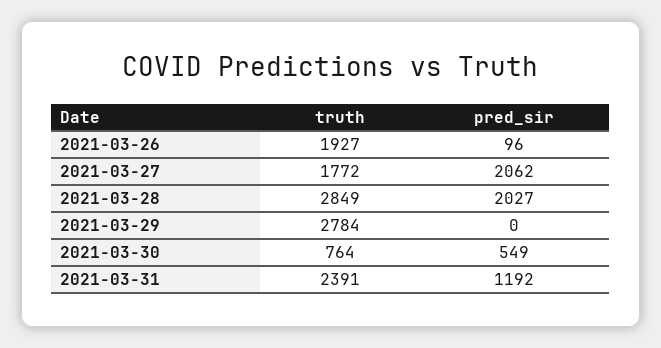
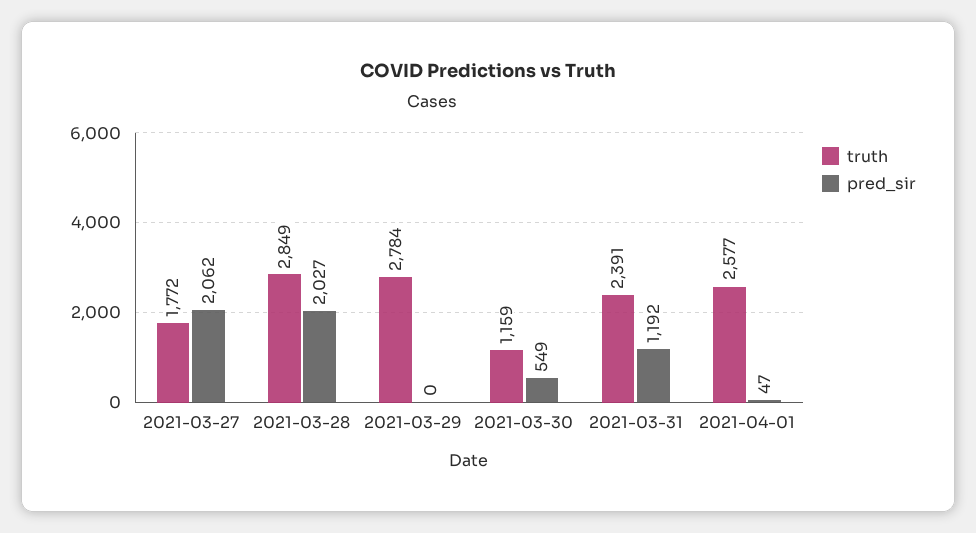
truth, 2021-03-26: 1927 -> none
pred_sir, 2021-03-26: 96 -> none
truth, 2021-03-30: 764 -> 1159
truth, 2021-04-01: none -> 2577
pred_sir, 2021-04-01: none -> 47

